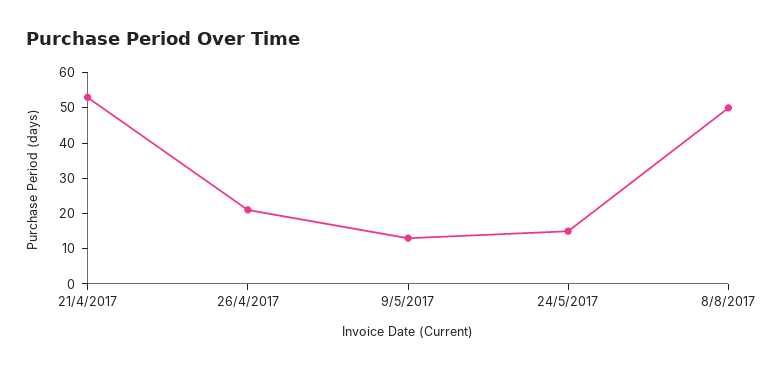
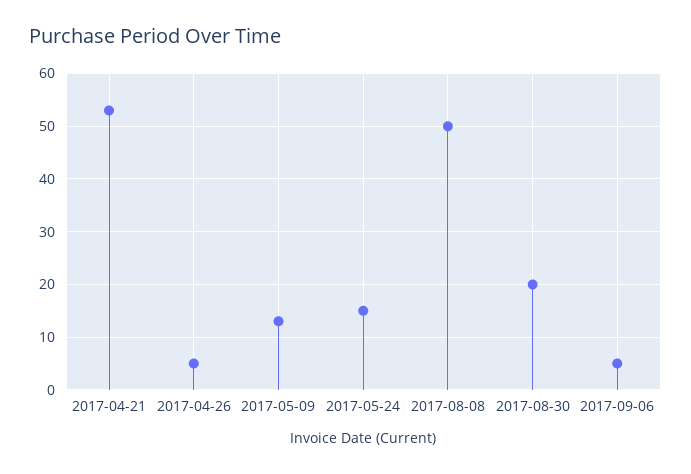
26/4/2017: 20 -> 5
2017-08-30: none -> 20
2017-09-06: none -> 5

